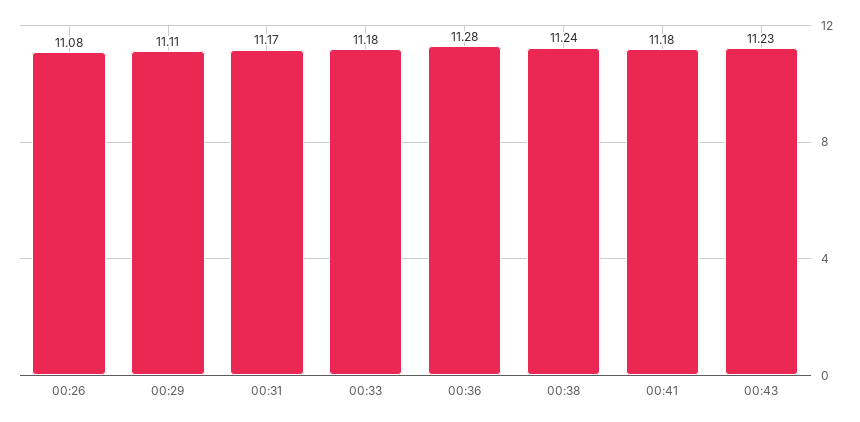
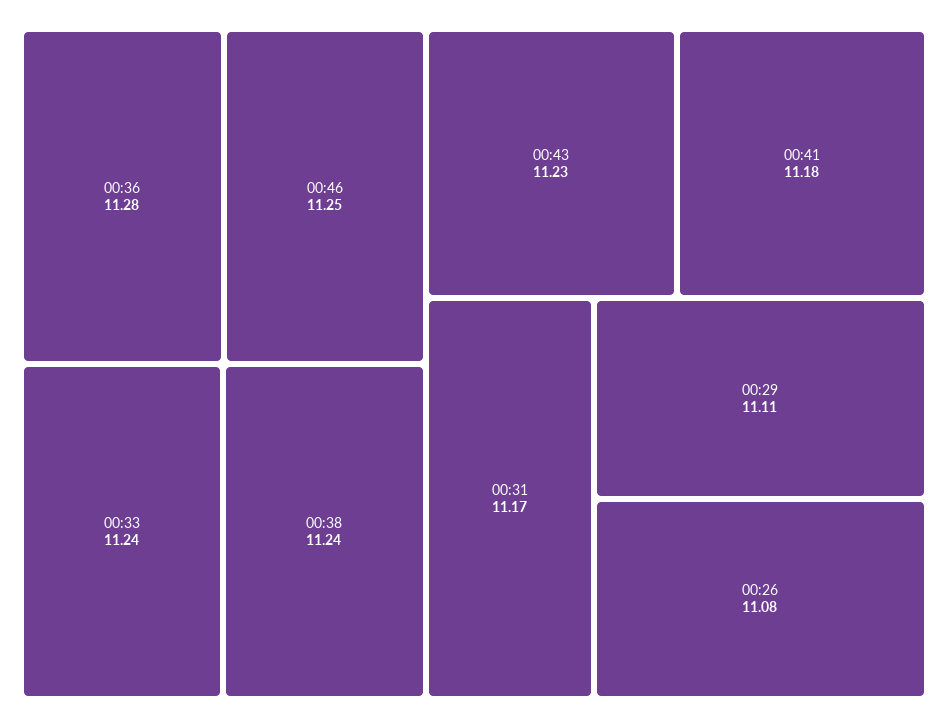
00:33: 11.18 -> 11.24
00:46: none -> 11.25

